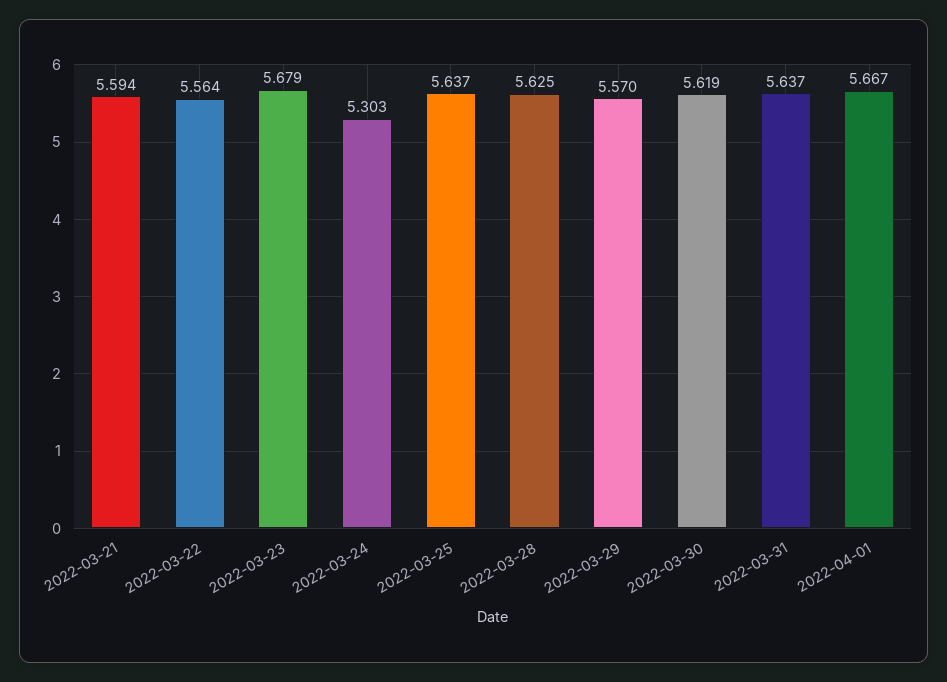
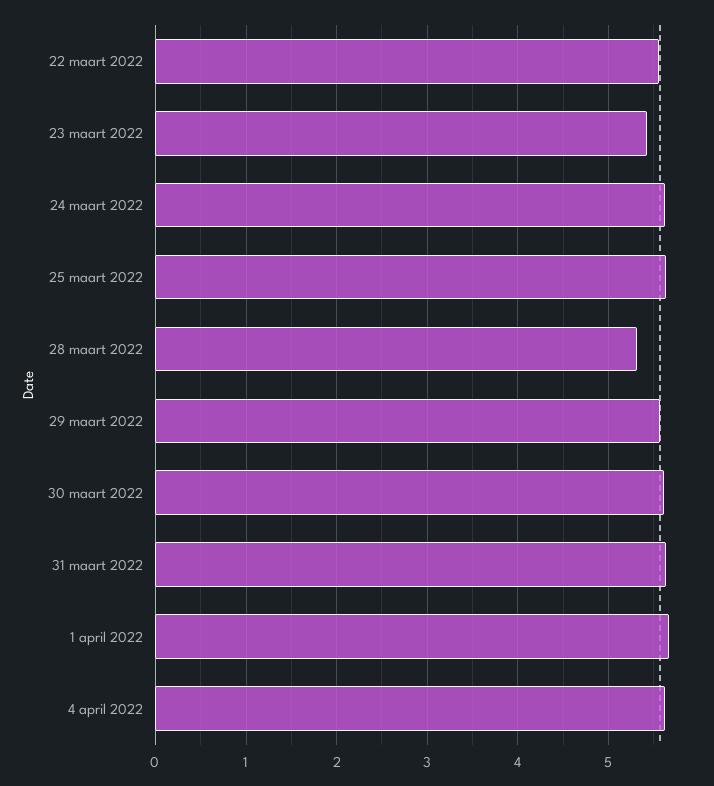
2022-03-21: 5.594 -> none
2022-03-23: 5.679 -> 5.4
2022-03-24: 5.303 -> 5.6
2022-03-28: 5.625 -> 5.3
4 april 2022: none -> 5.6

